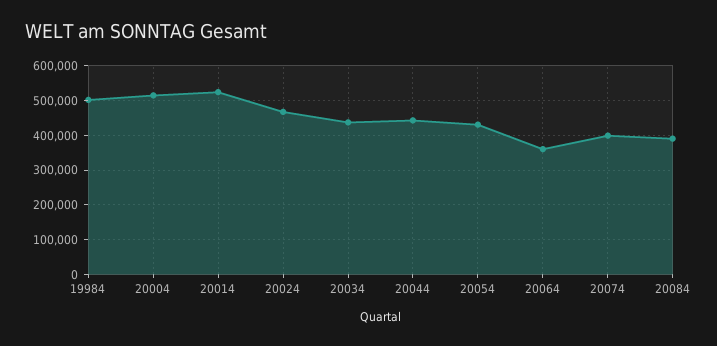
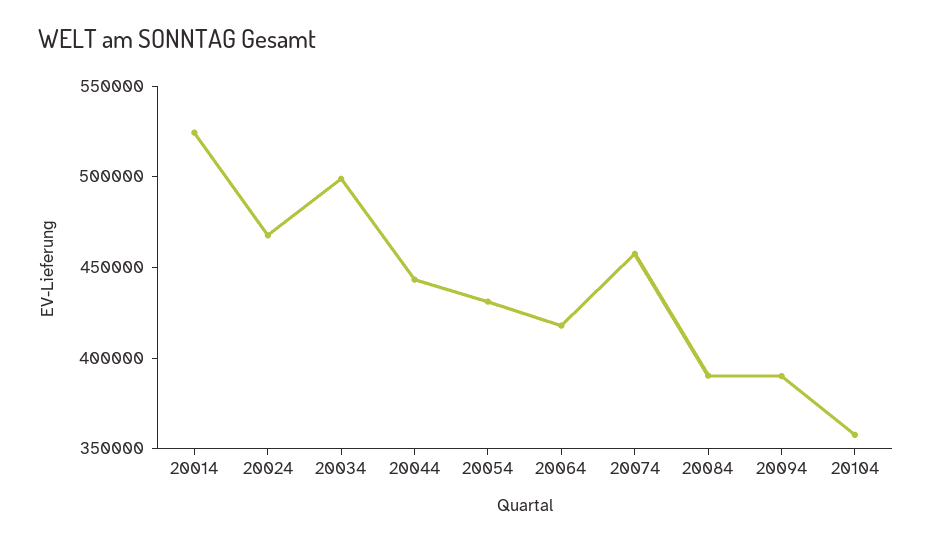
19984: 500000 -> none
20004: 520000 -> none
20034: 440000 -> 500000
20064: 360000 -> 420000
20074: 400000 -> 460000
20094: none -> 390000
20104: none -> 360000

